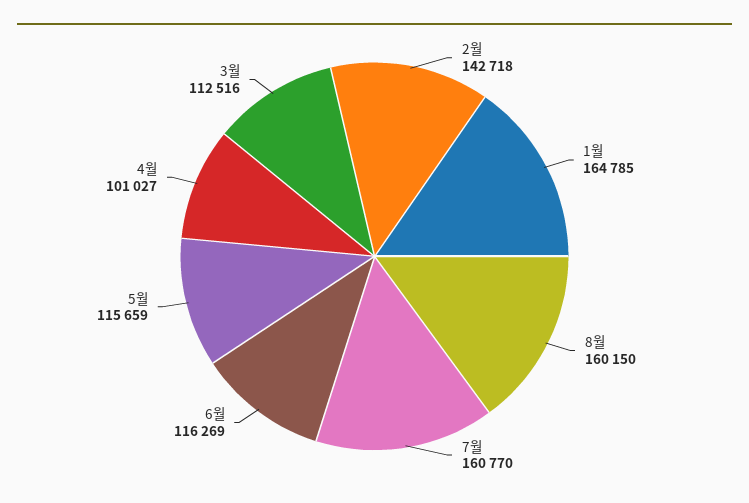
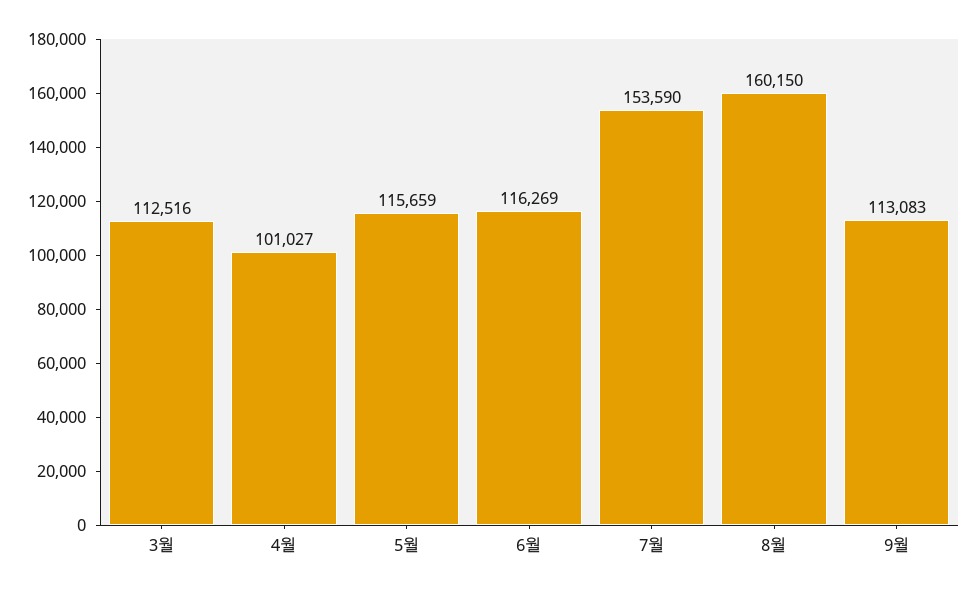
2월: 142718 -> none
1월: 164785 -> none
7월: 160770 -> 153590
9월: none -> 113083

